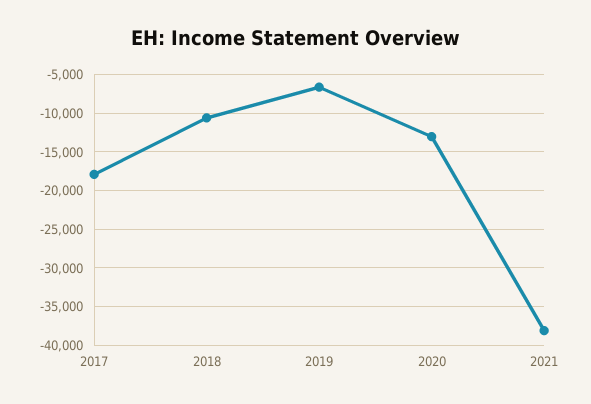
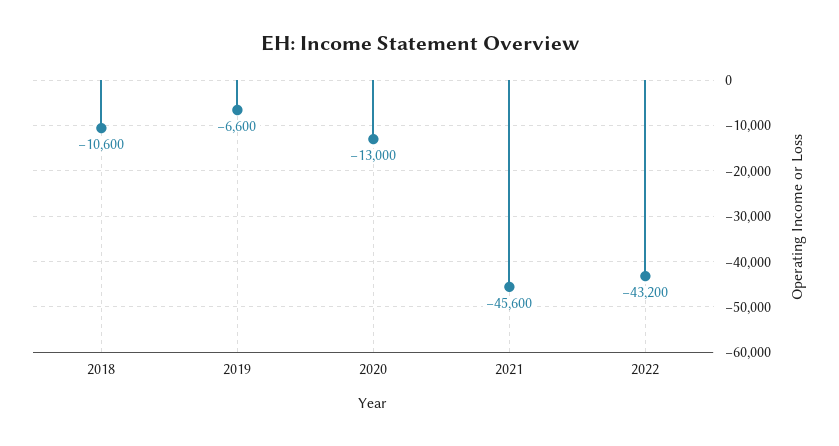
2017: -18000 -> none
2021: -38000 -> -45600
2022: none -> -43200

